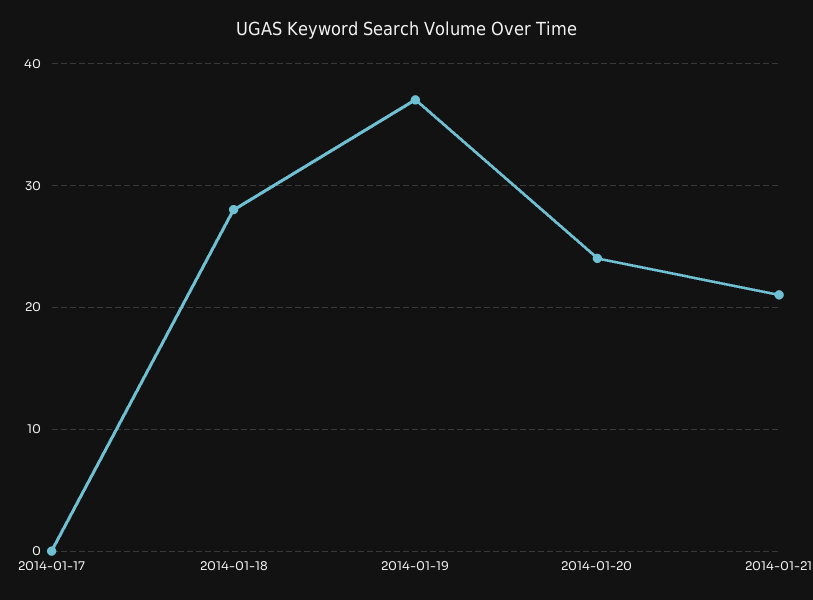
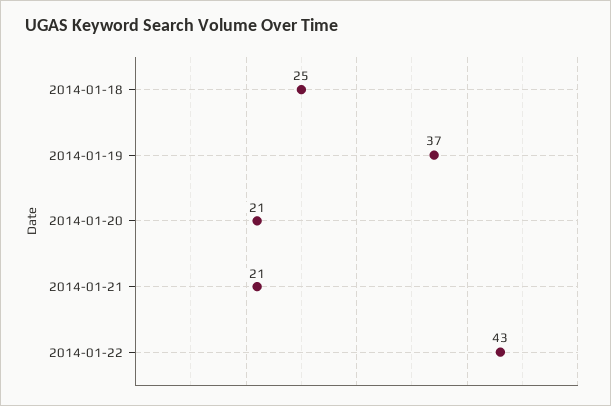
2014-01-17: 0 -> none
2014-01-18: 28 -> 25
2014-01-20: 24 -> 21
2014-01-22: none -> 43

